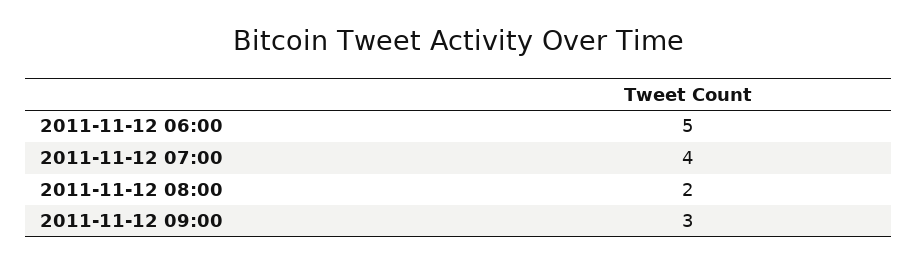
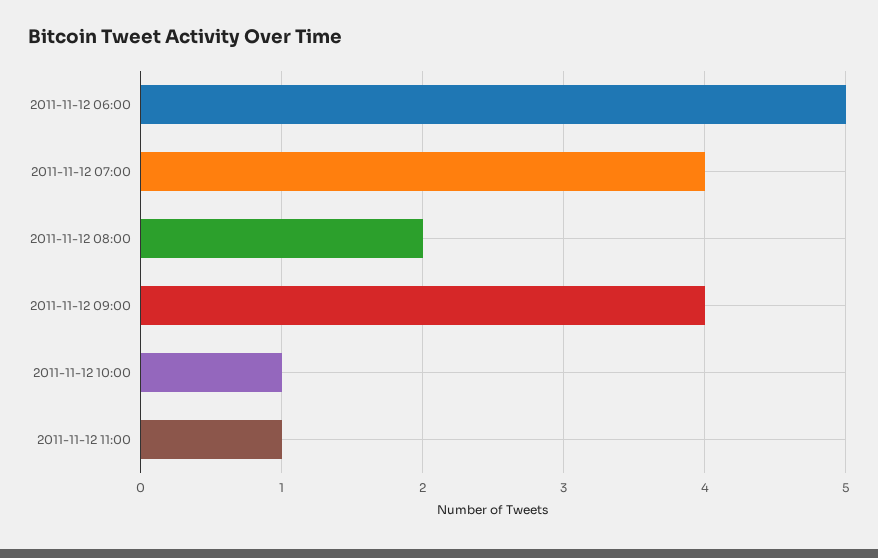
2011-11-12 09:00: 3 -> 4
2011-11-12 10:00: none -> 1
2011-11-12 11:00: none -> 1

